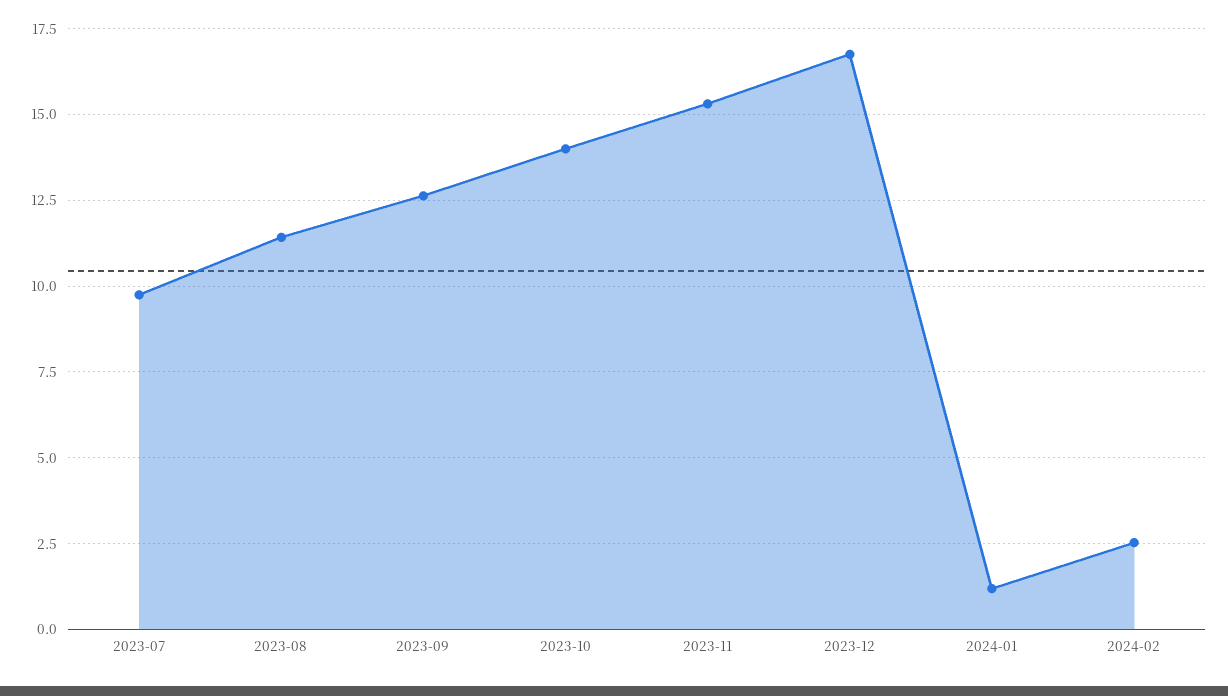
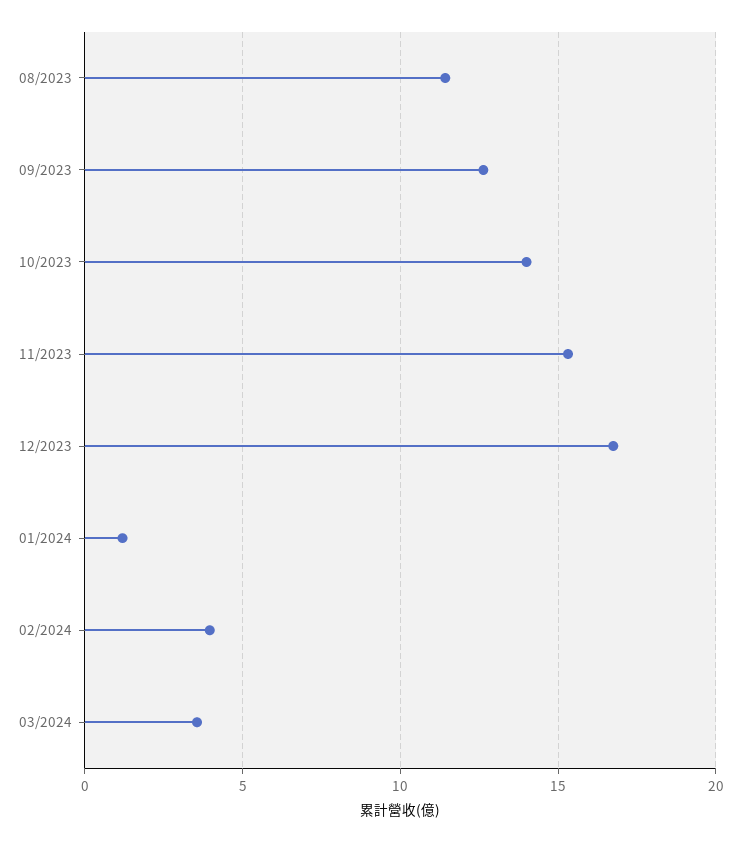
2023-07: 9.75 -> none
2024-02: 2.5 -> 4
03/2024: none -> 3.5

